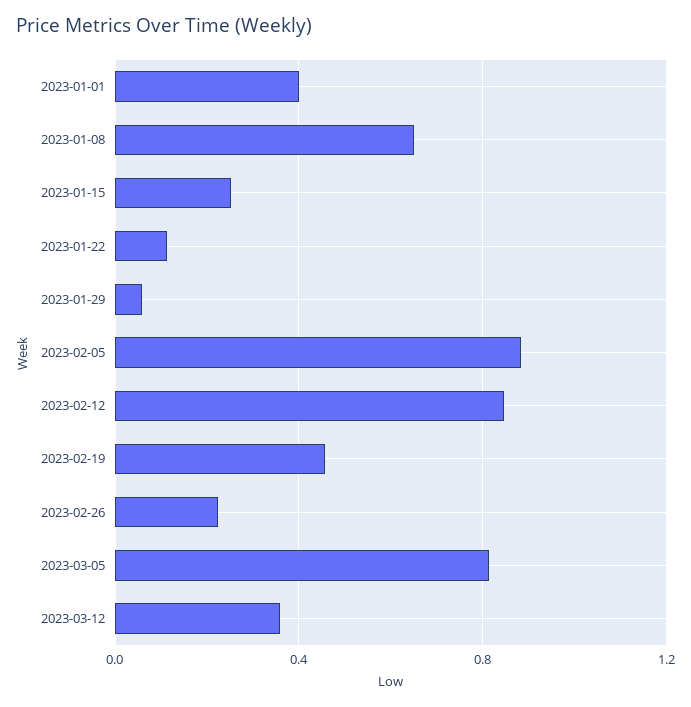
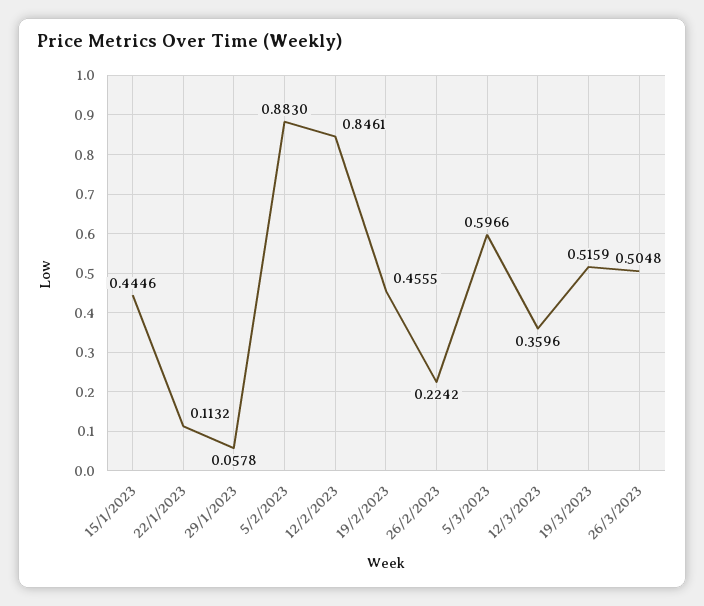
2023-01-01: 0.4 -> none
2023-01-08: 0.65 -> none
2023-01-15: 0.25 -> 0.4446
2023-03-05: 0.8 -> 0.5966
19/3/2023: none -> 0.5159
26/3/2023: none -> 0.5048

